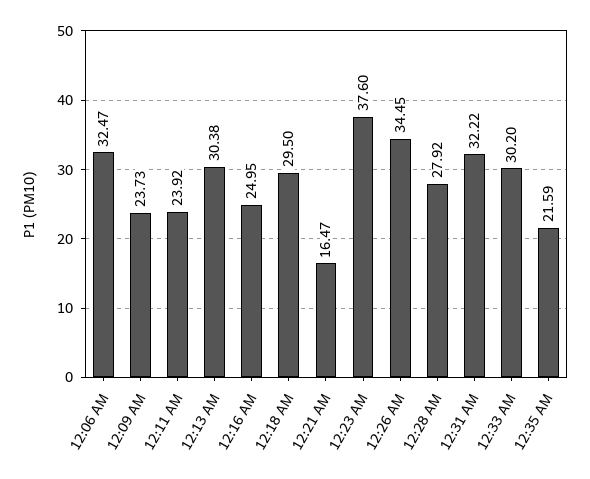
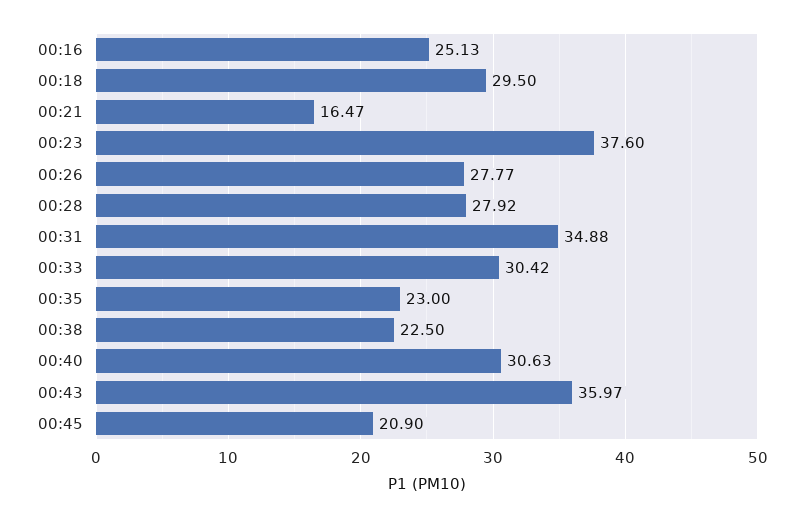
12:06 AM: 32.47 -> none
12:09 AM: 23.73 -> none
12:11 AM: 23.92 -> none
12:13 AM: 30.38 -> none
12:16 AM: 24.95 -> 25.13
12:26 AM: 34.45 -> 27.77
12:31 AM: 32.22 -> 34.88
12:33 AM: 30.2 -> 30.42
12:35 AM: 21.59 -> 23
00:38: none -> 22.5
00:40: none -> 30.63
00:43: none -> 35.97
00:45: none -> 20.9

